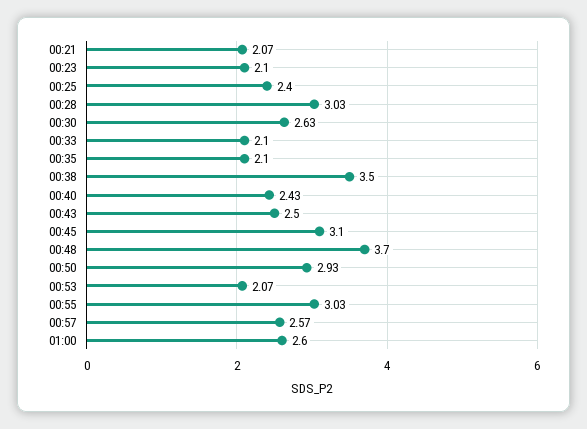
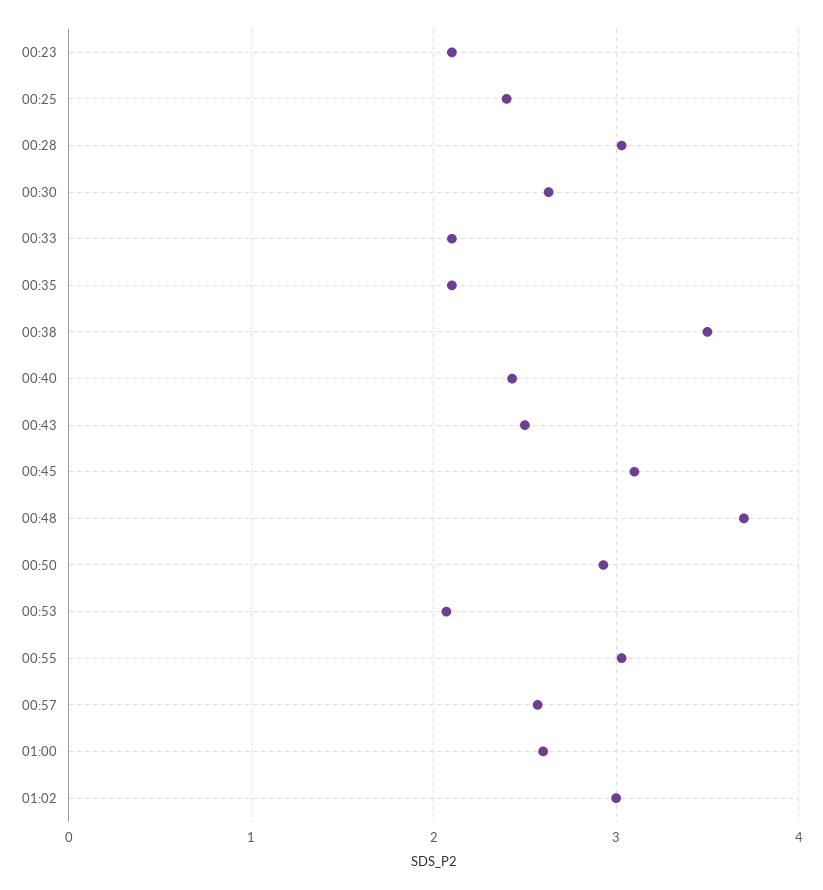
00:21: 2.07 -> none
01:02: none -> 3

